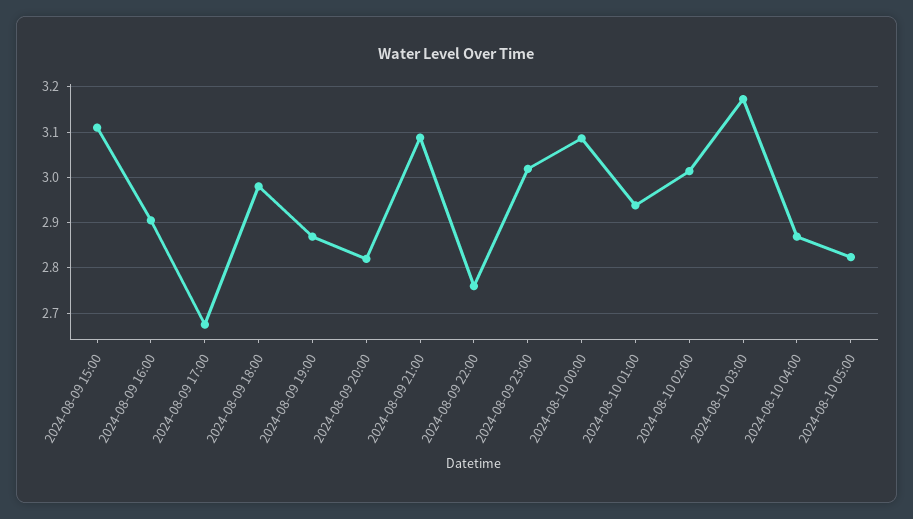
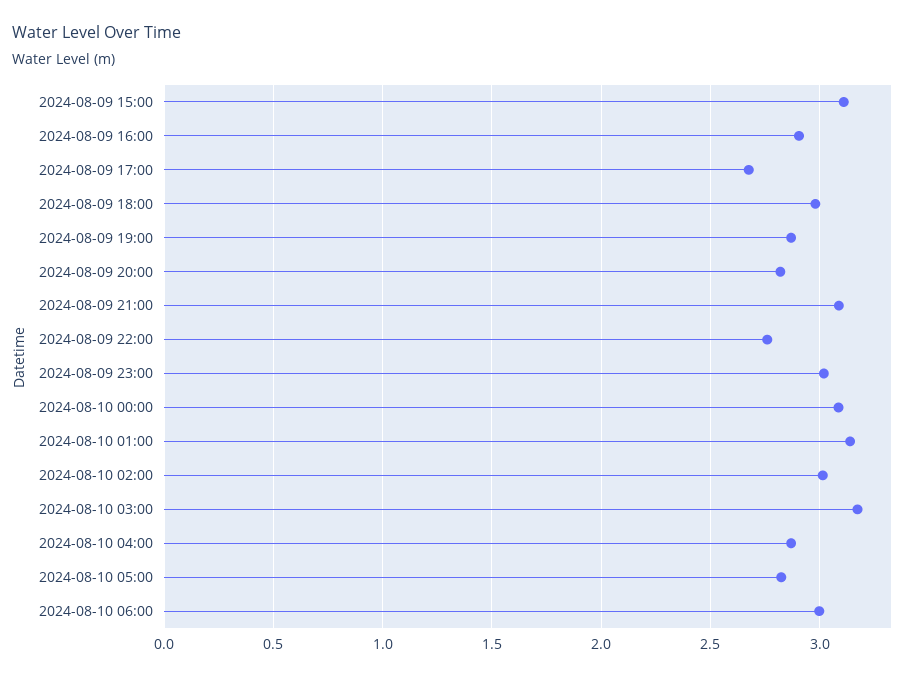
2024-08-10 01:00: 2.94 -> 3.15
2024-08-10 06:00: none -> 3

